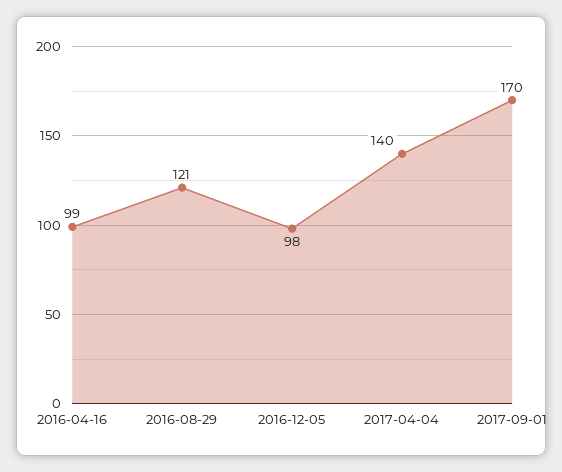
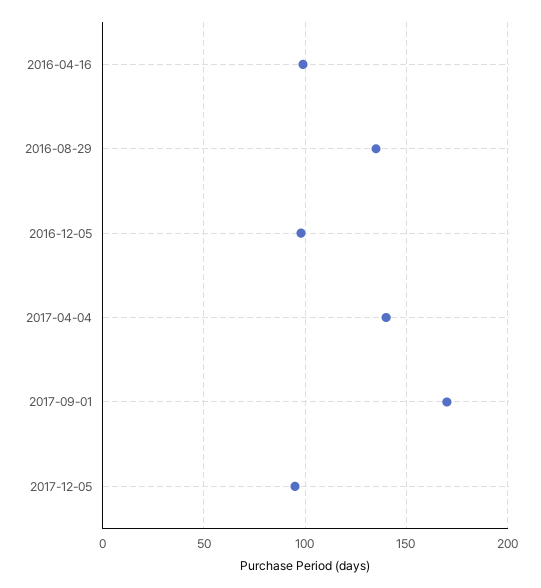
2016-08-29: 121 -> 135
2017-12-05: none -> 95

